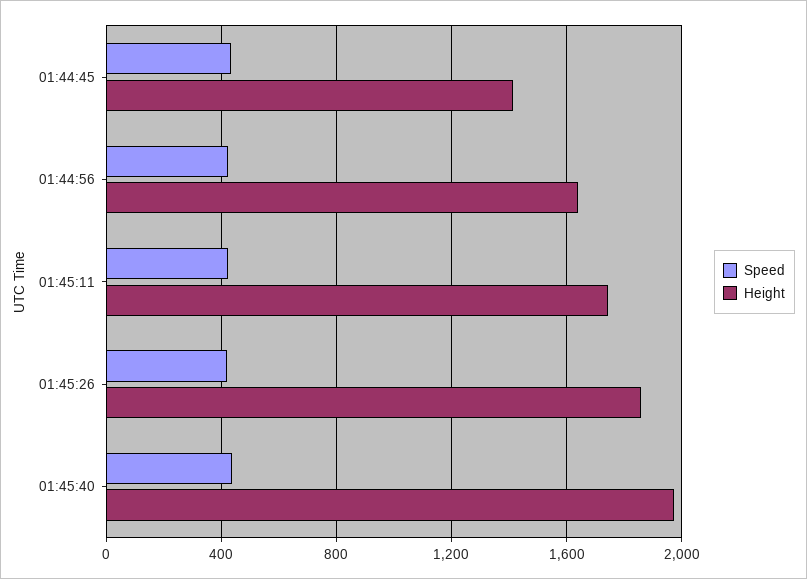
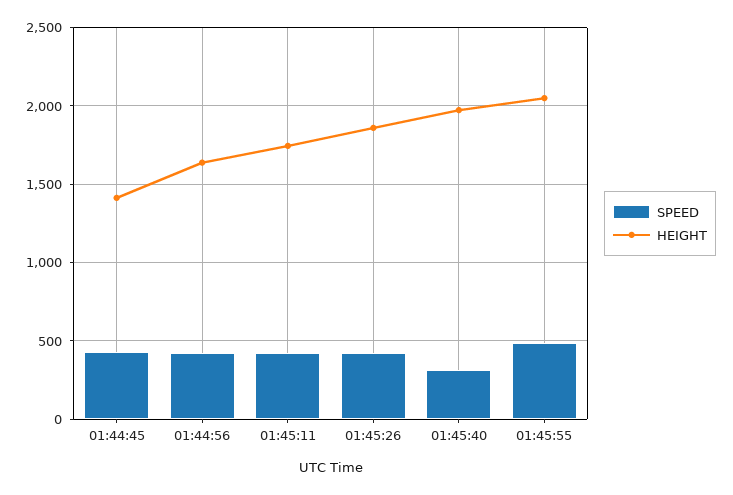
Speed, 01:45:40: 450 -> 300
Speed, 01:45:55: none -> 500
Height, 01:45:55: none -> 2050

